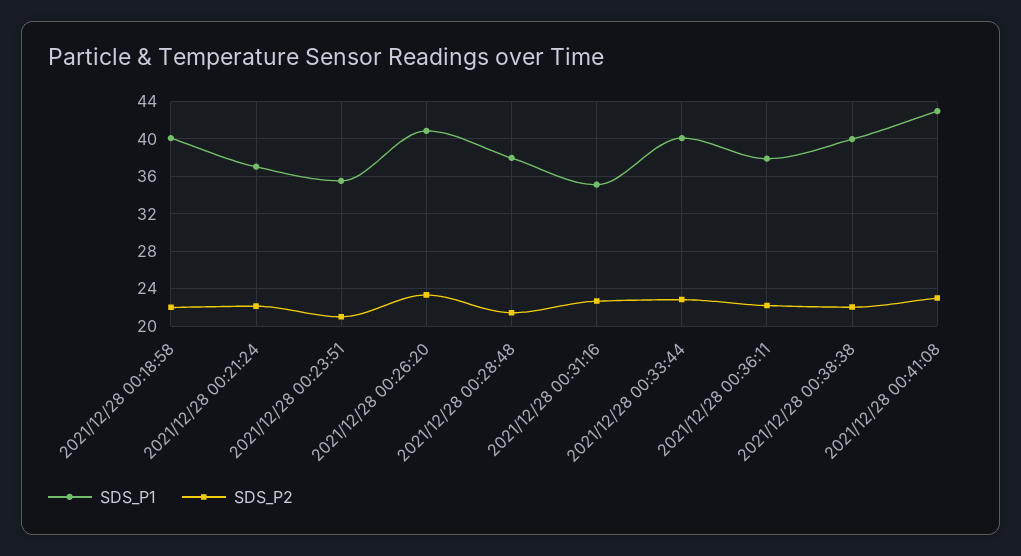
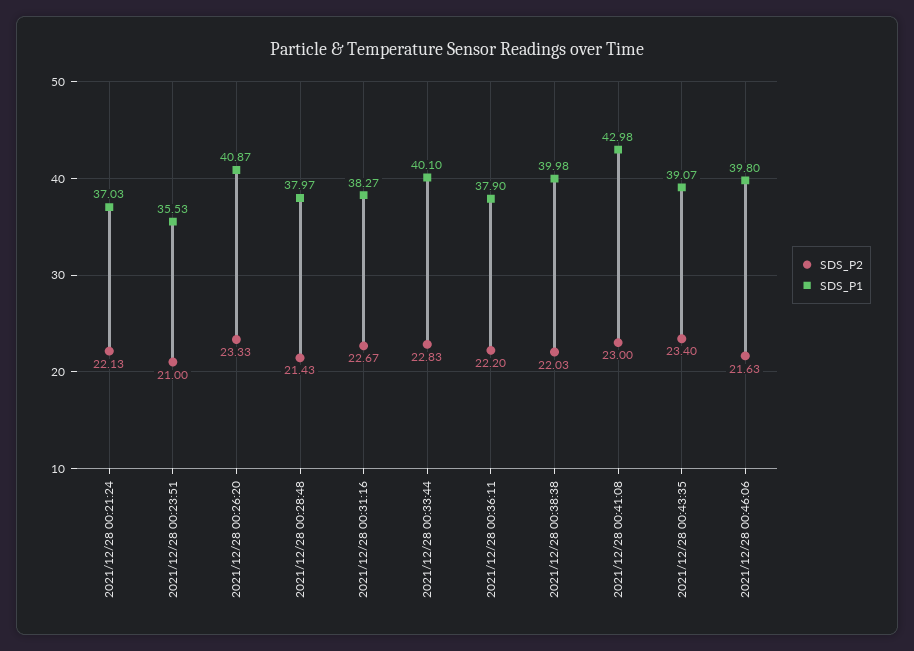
SDS_P1, 2021/12/28 00:18:58: 40 -> none
SDS_P2, 2021/12/28 00:18:58: 22 -> none
SDS_P1, 2021/12/28 00:31:16: 35 -> 38.27
SDS_P2, 2021/12/28 00:43:35: none -> 23.4
SDS_P1, 2021/12/28 00:43:35: none -> 39.07
SDS_P2, 2021/12/28 00:46:06: none -> 21.63
SDS_P1, 2021/12/28 00:46:06: none -> 39.8

